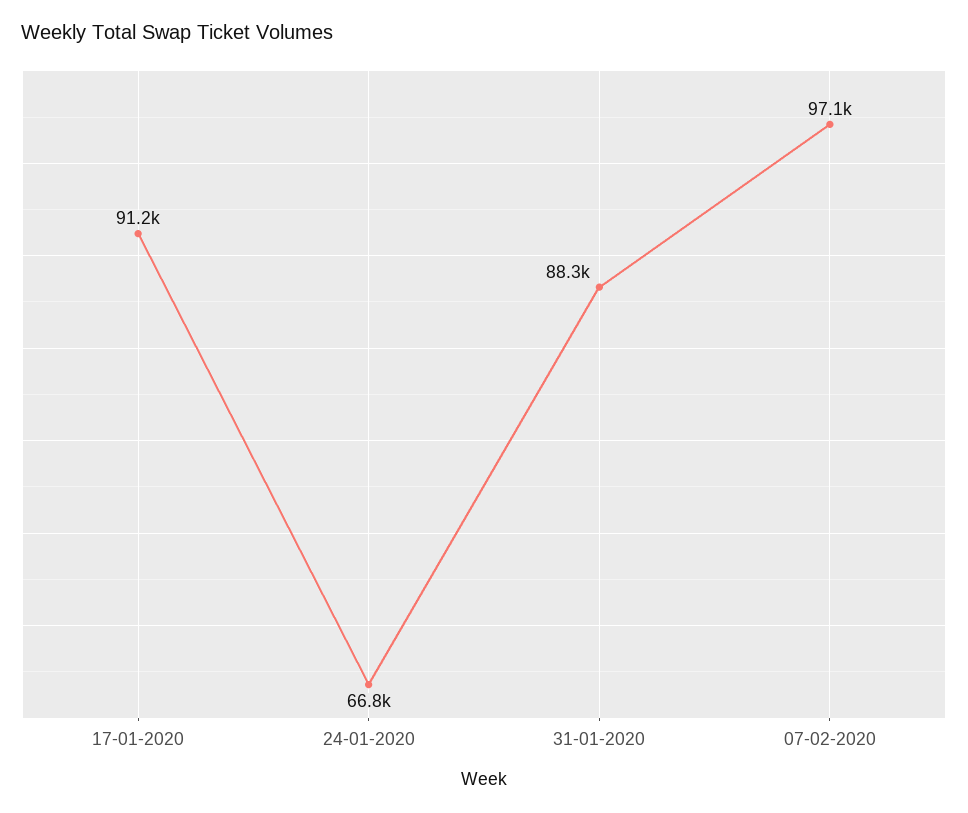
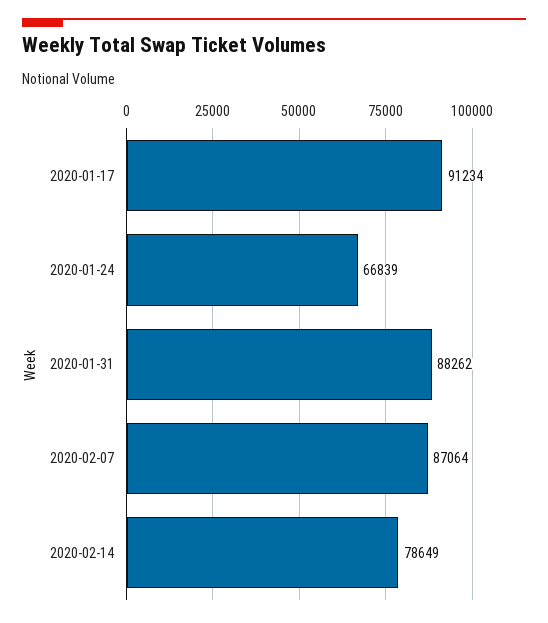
07-02-2020: 97100 -> 87064
2020-02-14: none -> 78649

